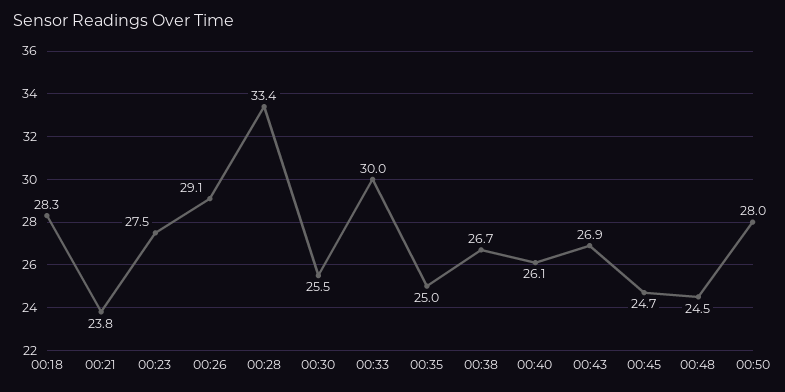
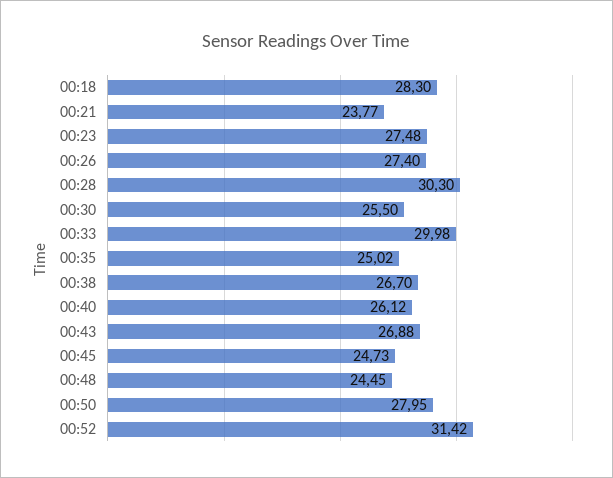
00:26: 29.1 -> 27.4
00:28: 33.4 -> 30.3
00:52: none -> 31.42

